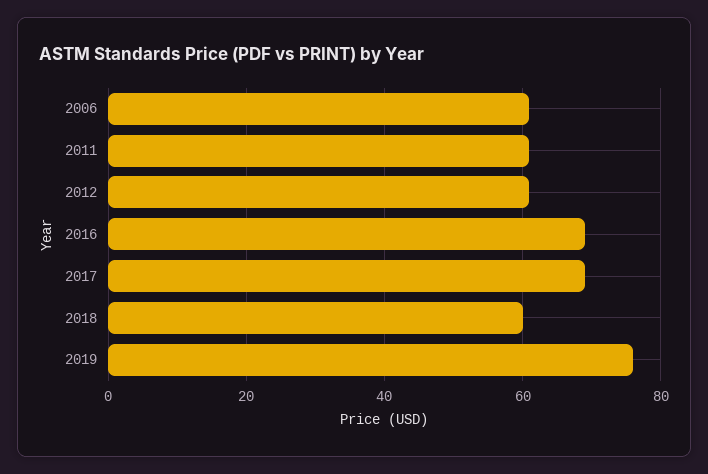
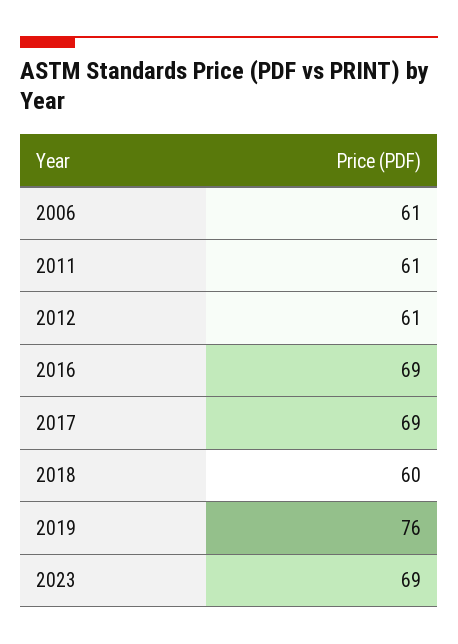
2023: none -> 69

